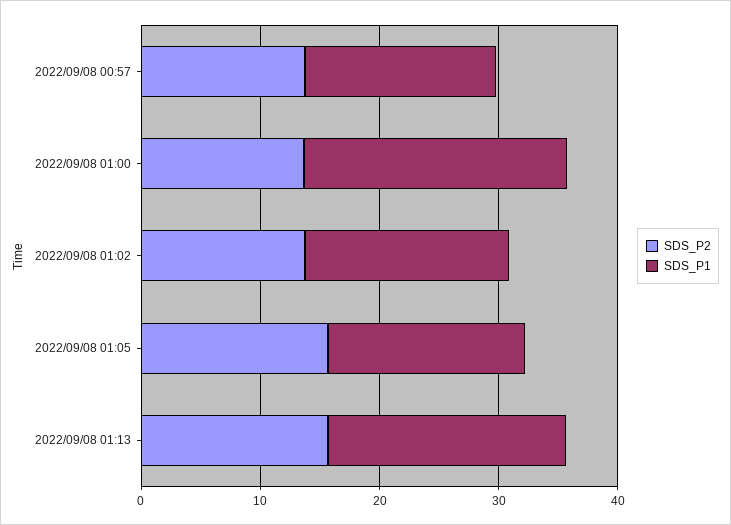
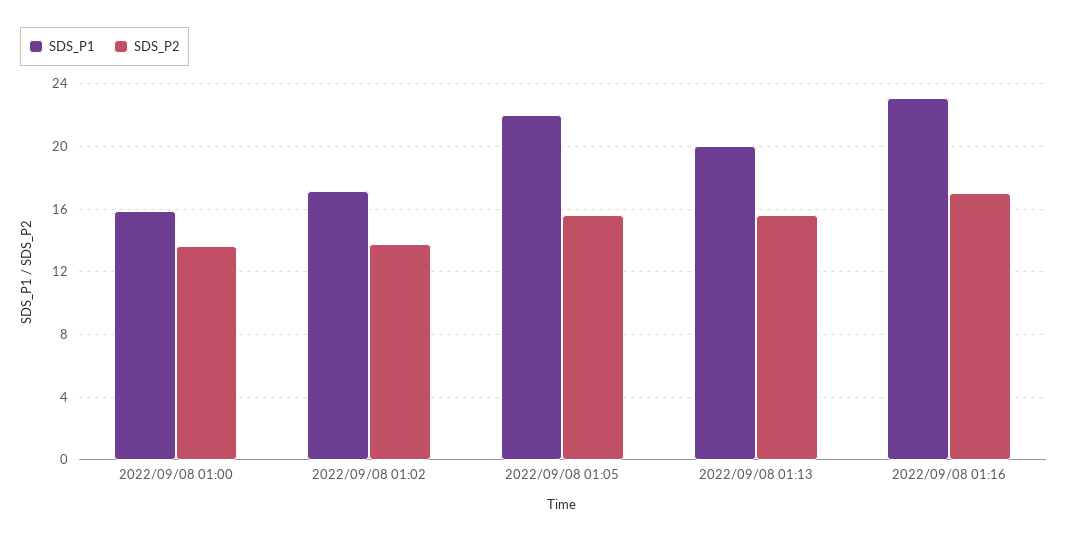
SDS_P2, 2022/09/08 00:57: 14 -> none
SDS_P1, 2022/09/08 00:57: 16 -> none
SDS_P1, 2022/09/08 01:00: 22 -> 16
SDS_P1, 2022/09/08 01:05: 16 -> 22
SDS_P1, 2022/09/08 01:16: none -> 23
SDS_P2, 2022/09/08 01:16: none -> 17

